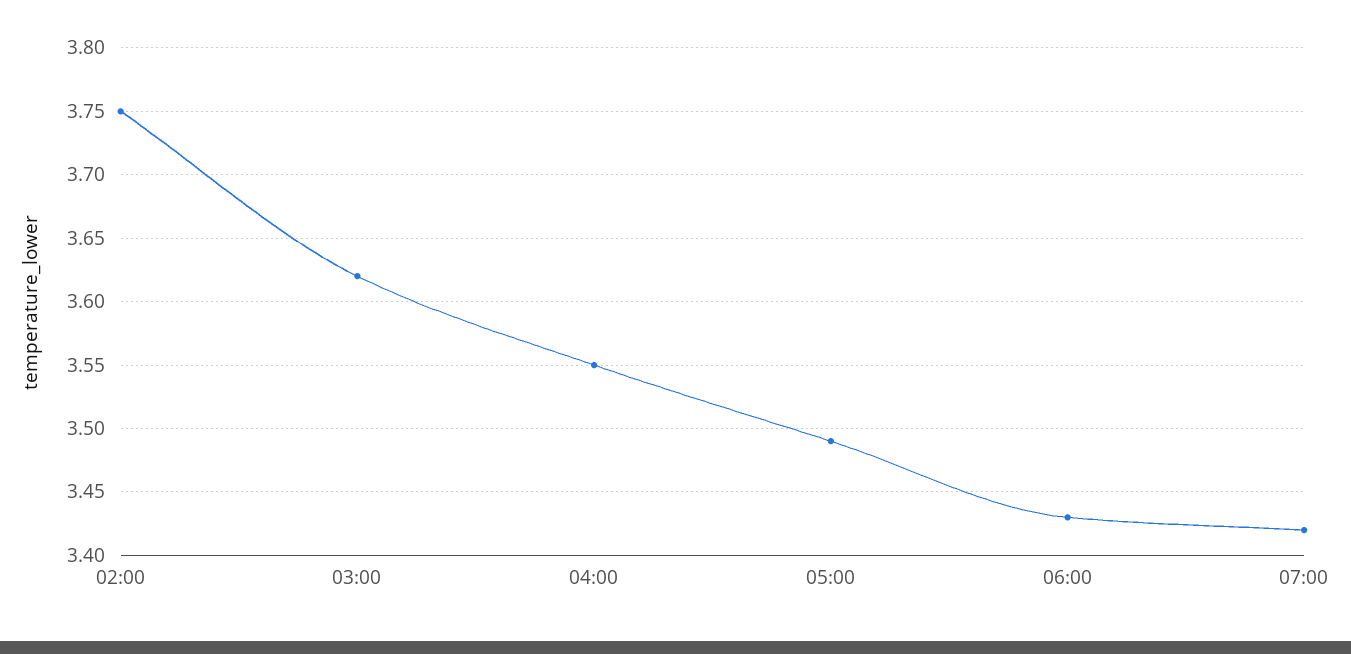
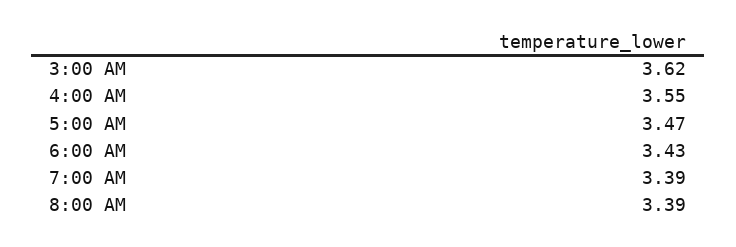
02:00: 3.75 -> none
05:00: 3.49 -> 3.47
07:00: 3.42 -> 3.39
8:00 AM: none -> 3.39

